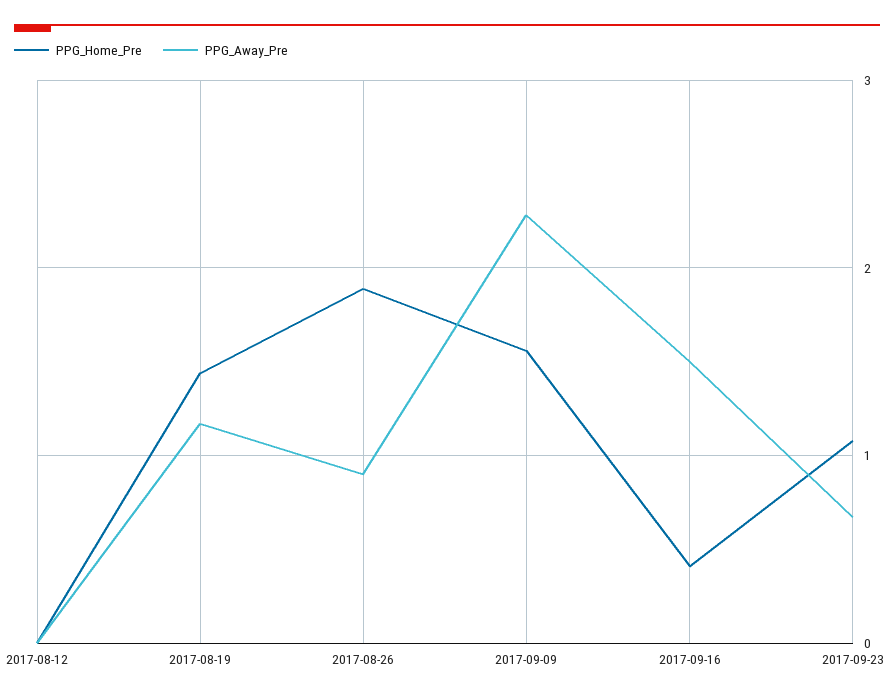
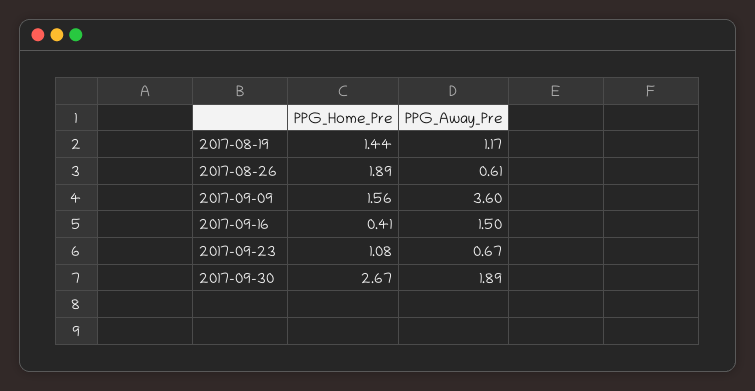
PPG_Home_Pre, 2017-08-12: 0 -> none
PPG_Away_Pre, 2017-08-12: 0 -> none
PPG_Away_Pre, 2017-08-26: 0.9 -> 0.61
PPG_Away_Pre, 2017-09-09: 2.3 -> 3.6
PPG_Home_Pre, 2017-09-30: none -> 2.67
PPG_Away_Pre, 2017-09-30: none -> 1.89

